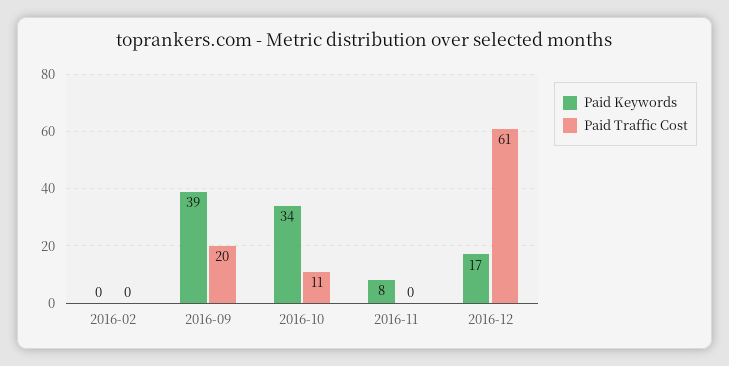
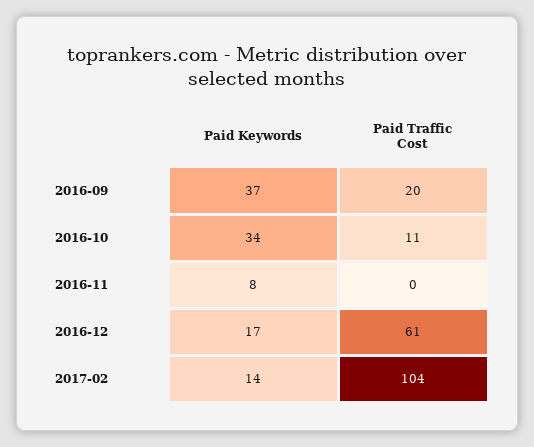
Paid Keywords, 2016-02: 0 -> none
Paid Traffic Cost, 2016-02: 0 -> none
Paid Keywords, 2016-09: 39 -> 37
Paid Keywords, 2017-02: none -> 14
Paid Traffic Cost, 2017-02: none -> 104

